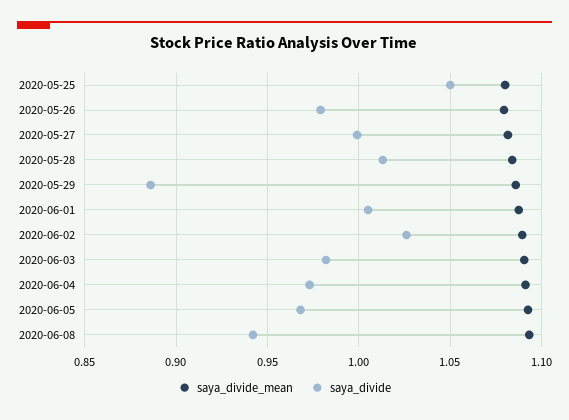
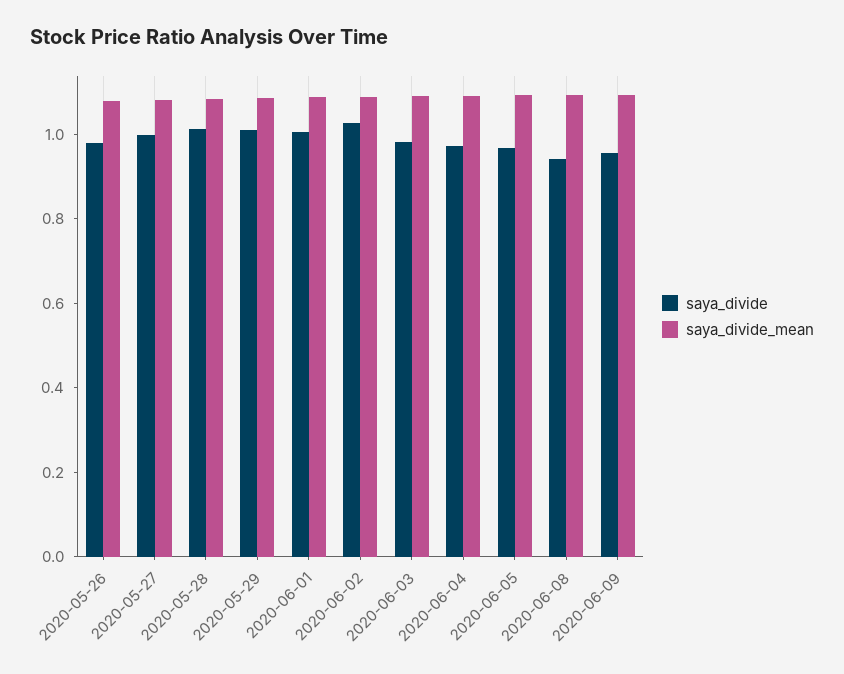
saya_divide_mean, 2020-05-25: 1.08 -> none
saya_divide, 2020-05-25: 1.05 -> none
saya_divide, 2020-05-29: 0.885 -> 1
saya_divide, 2020-06-09: none -> 0.95
saya_divide_mean, 2020-06-09: none -> 1.1

